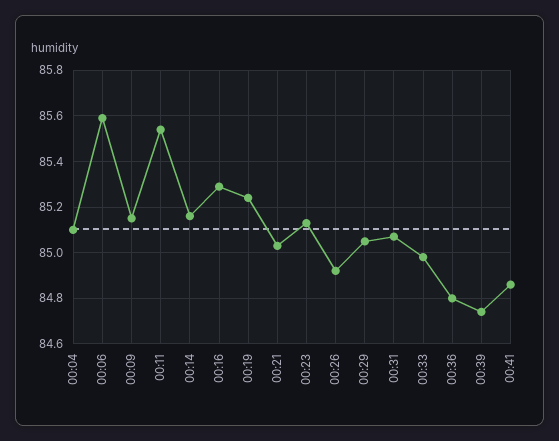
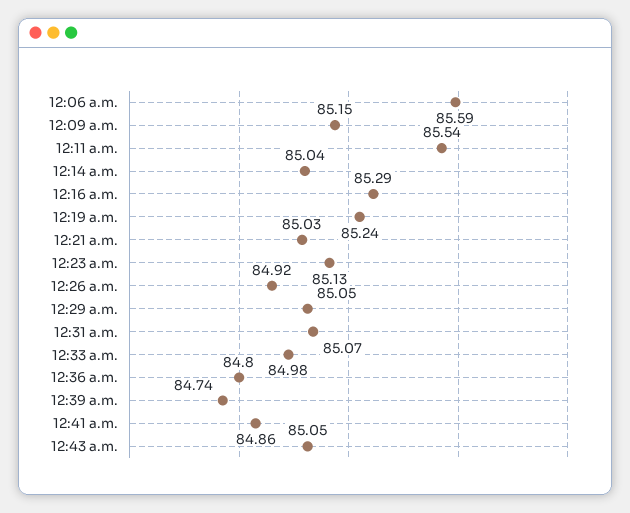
00:04: 85.1 -> none
00:14: 85.15 -> 85.04
12:43 a.m.: none -> 85.05

